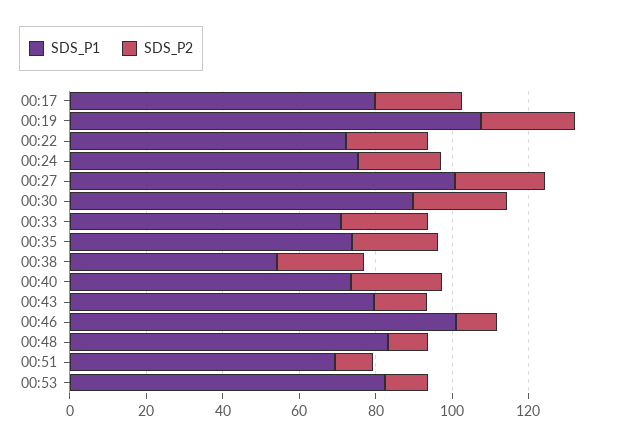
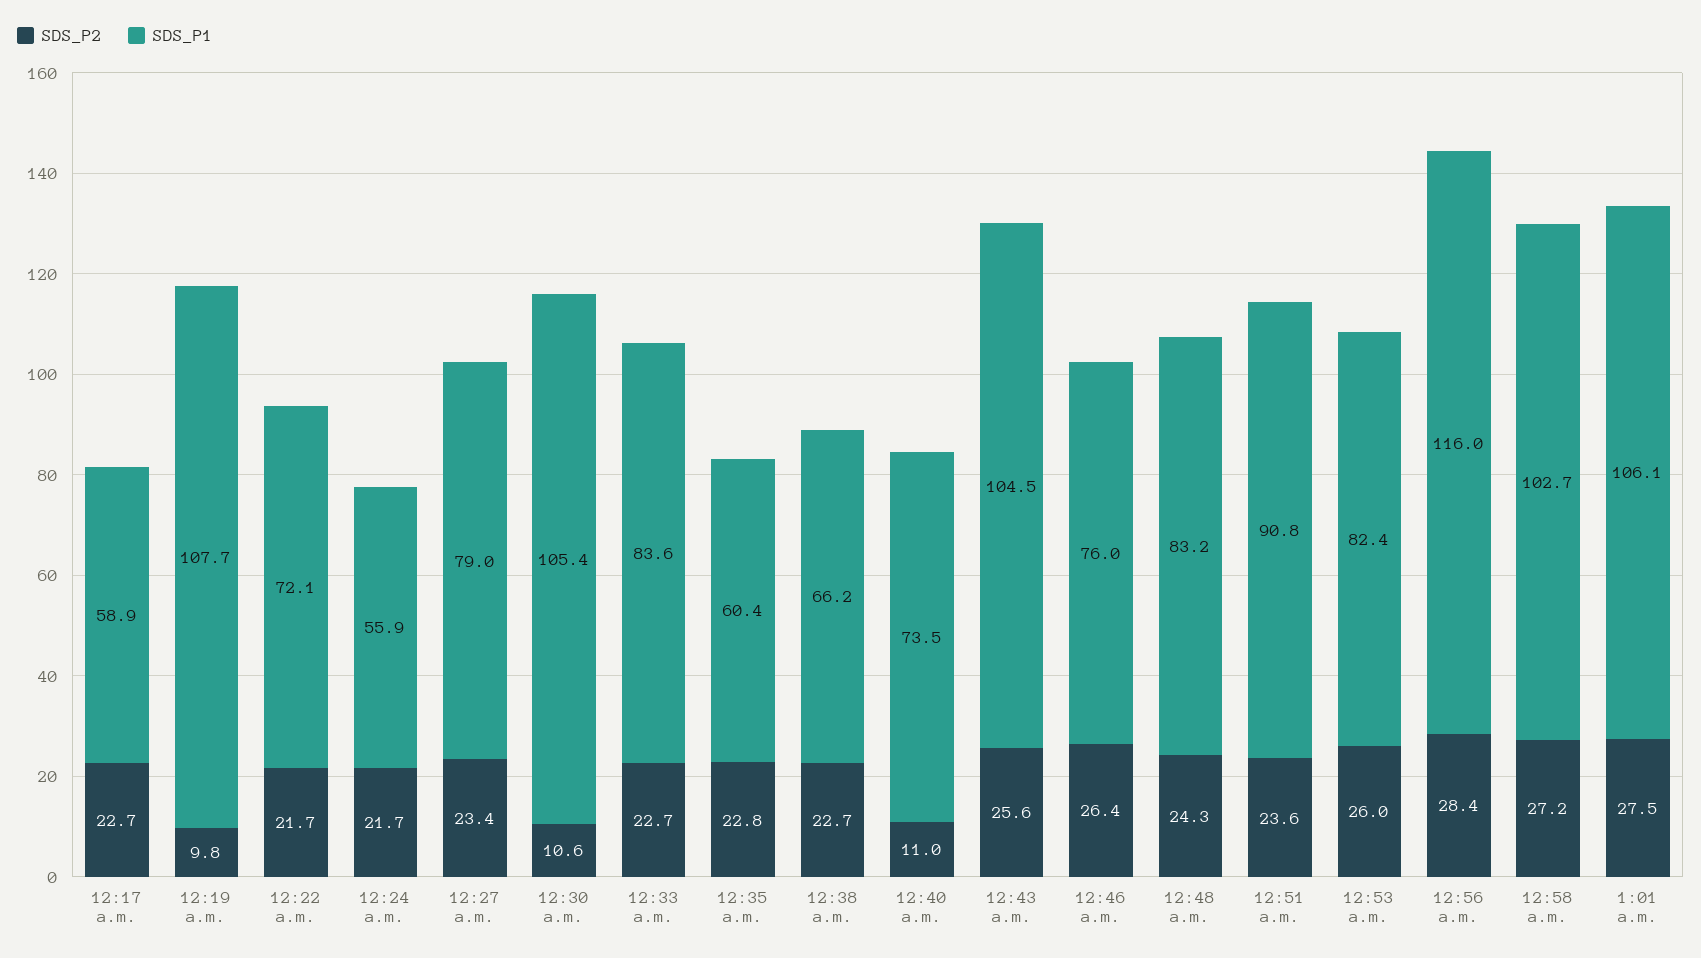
SDS_P1, 00:17: 80 -> 58.9
SDS_P2, 00:19: 25 -> 9.8
SDS_P1, 00:24: 75 -> 55.9
SDS_P1, 00:27: 100 -> 79
SDS_P1, 00:30: 90 -> 105.4
SDS_P2, 00:30: 25 -> 10.6
SDS_P1, 00:33: 70 -> 83.6
SDS_P1, 00:35: 75 -> 60.4
SDS_P1, 00:38: 55 -> 66.2
SDS_P2, 00:40: 25 -> 11
SDS_P1, 00:43: 80 -> 104.5
SDS_P2, 00:43: 15 -> 25.6
SDS_P1, 00:46: 100 -> 76
SDS_P2, 00:46: 10 -> 26.4
SDS_P2, 00:48: 10 -> 24.3
SDS_P1, 00:51: 70 -> 90.8
SDS_P2, 00:51: 10 -> 23.6
SDS_P2, 00:53: 10 -> 26
SDS_P2, 12:56 a.m.: none -> 28.4
SDS_P1, 12:56 a.m.: none -> 116
SDS_P2, 12:58 a.m.: none -> 27.2
SDS_P1, 12:58 a.m.: none -> 102.7
SDS_P2, 1:01 a.m.: none -> 27.5
SDS_P1, 1:01 a.m.: none -> 106.1

